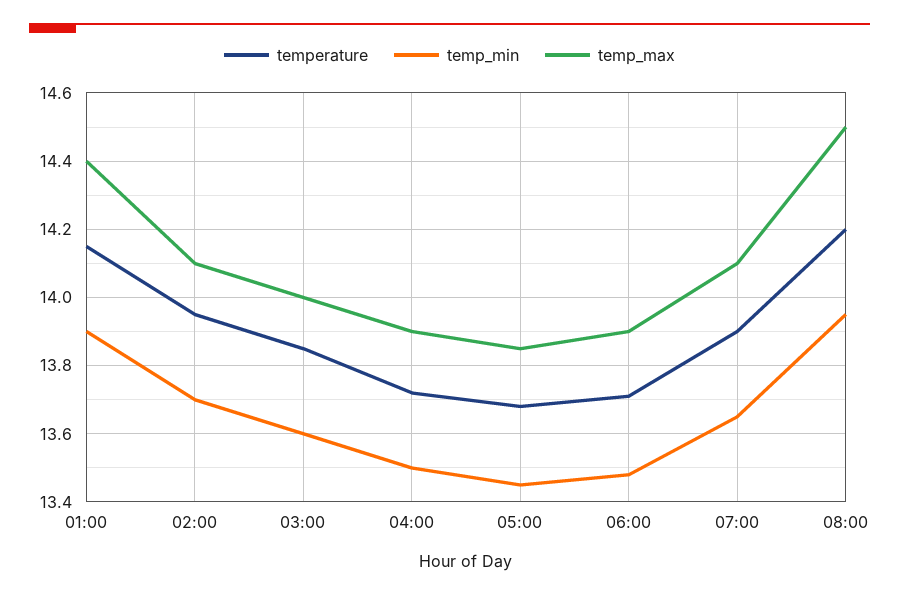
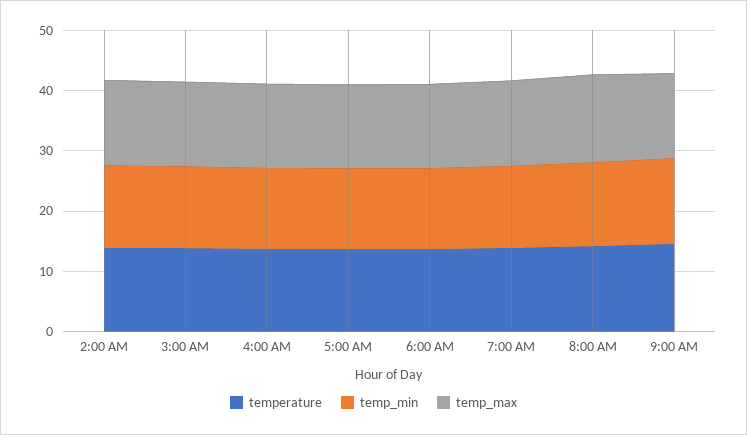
temperature, 01:00: 14.15 -> none
temp_min, 01:00: 13.9 -> none
temp_max, 01:00: 14.4 -> none
temperature, 9:00 AM: none -> 14
temp_min, 9:00 AM: none -> 14
temp_max, 9:00 AM: none -> 14

